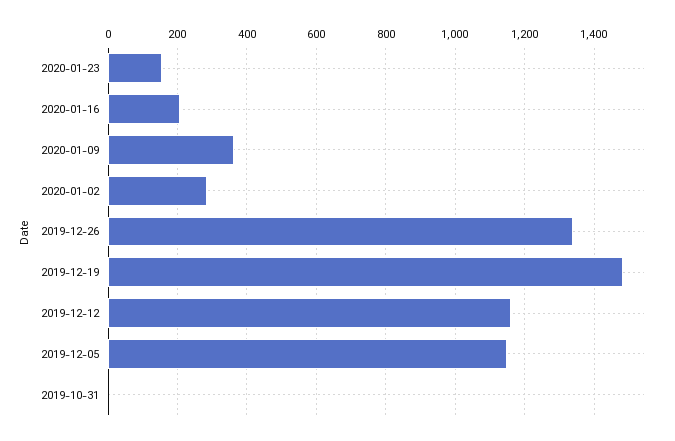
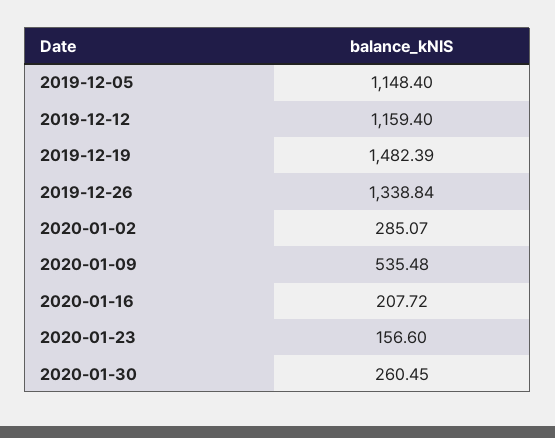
2020-01-09: 360 -> 535.48
2019-10-31: 0 -> none
2020-01-30: none -> 260.45

